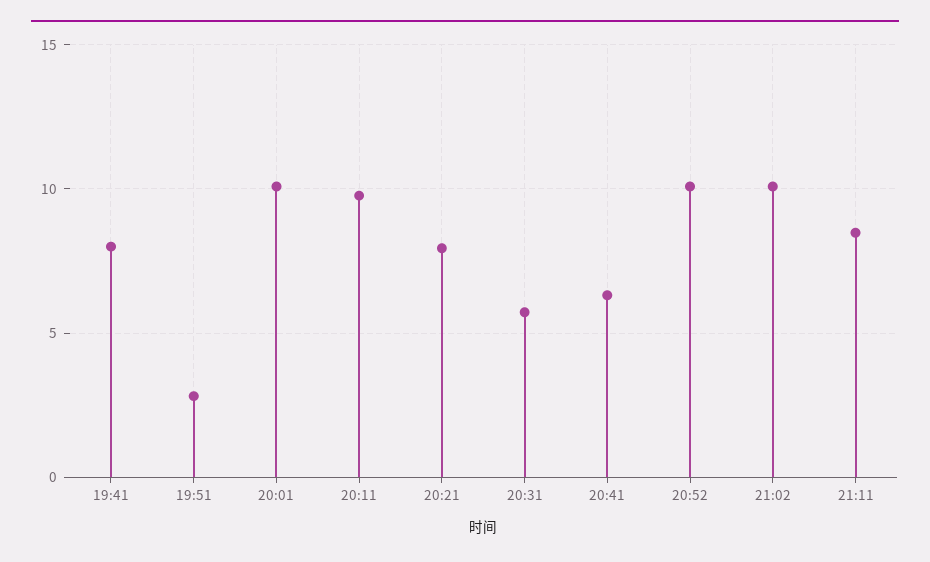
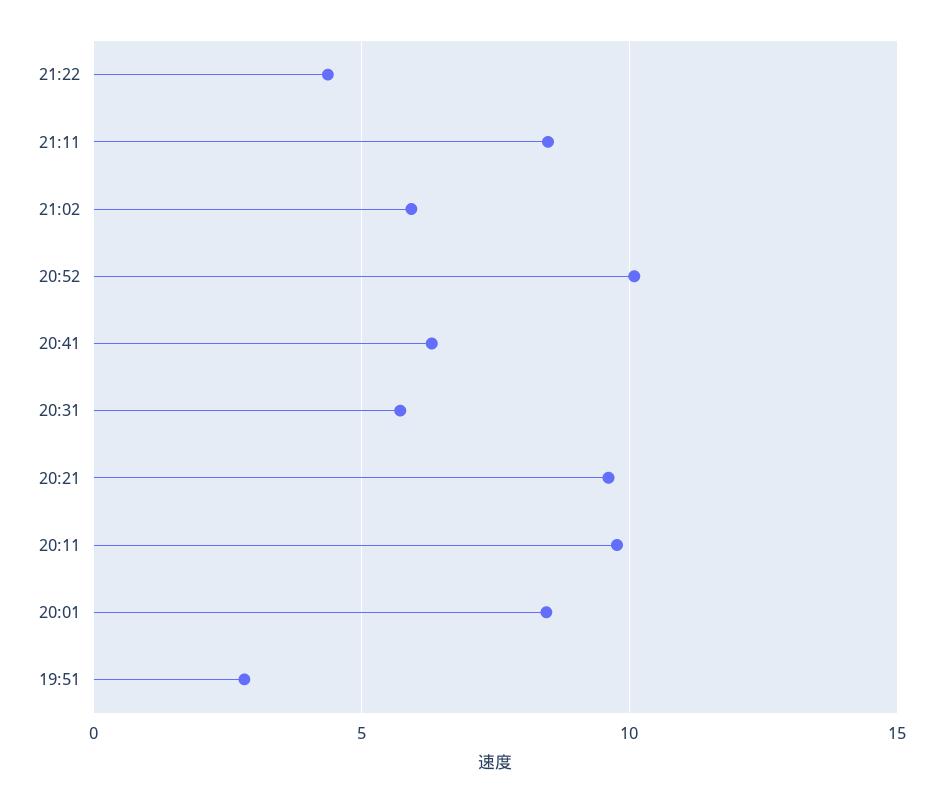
19:41: 8 -> none
20:01: 10 -> 8.5
20:21: 8 -> 9.5
21:02: 10 -> 6
21:22: none -> 4.5

